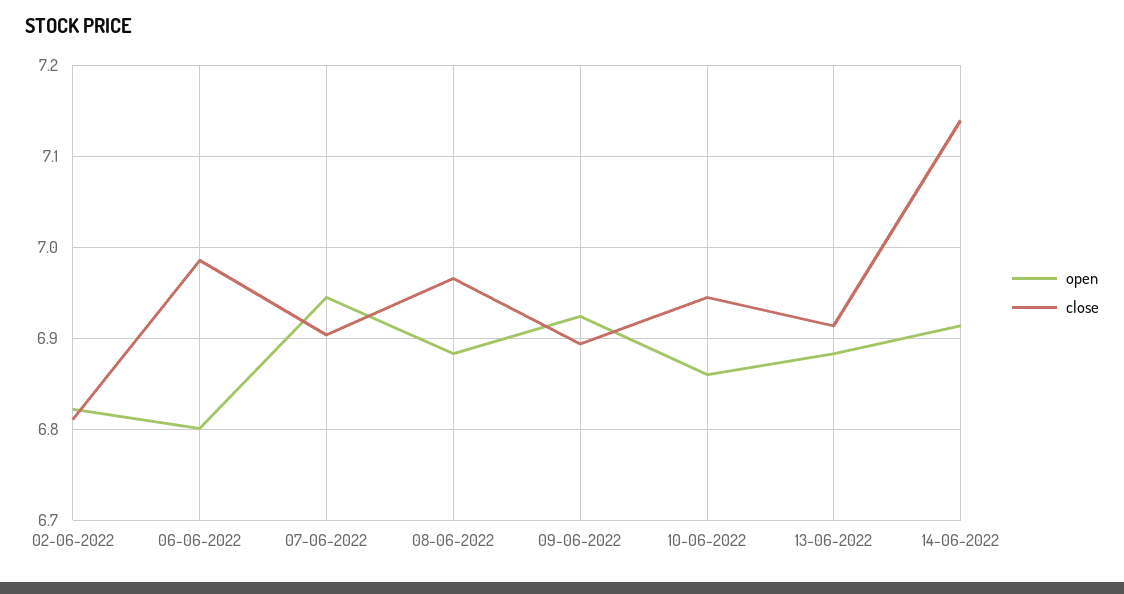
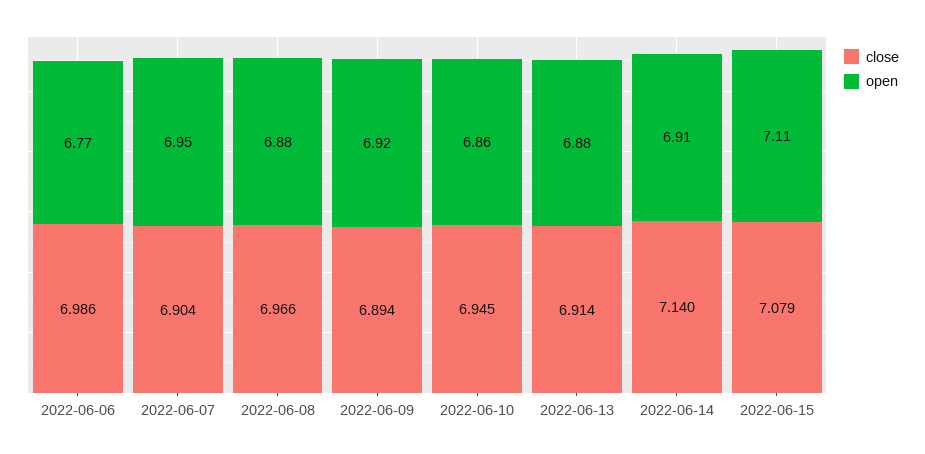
open, 02-06-2022: 6.82 -> none
close, 02-06-2022: 6.81 -> none
open, 06-06-2022: 6.8 -> 6.77
close, 2022-06-15: none -> 7.079
open, 2022-06-15: none -> 7.11

